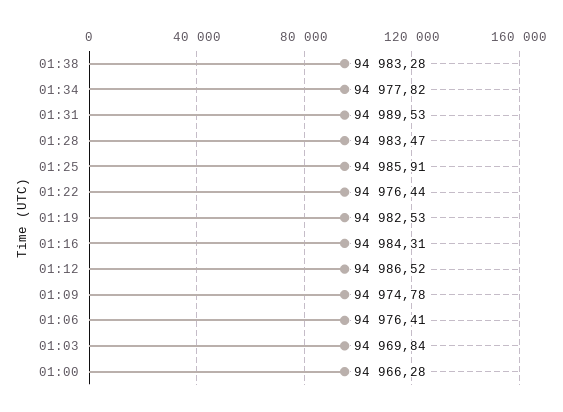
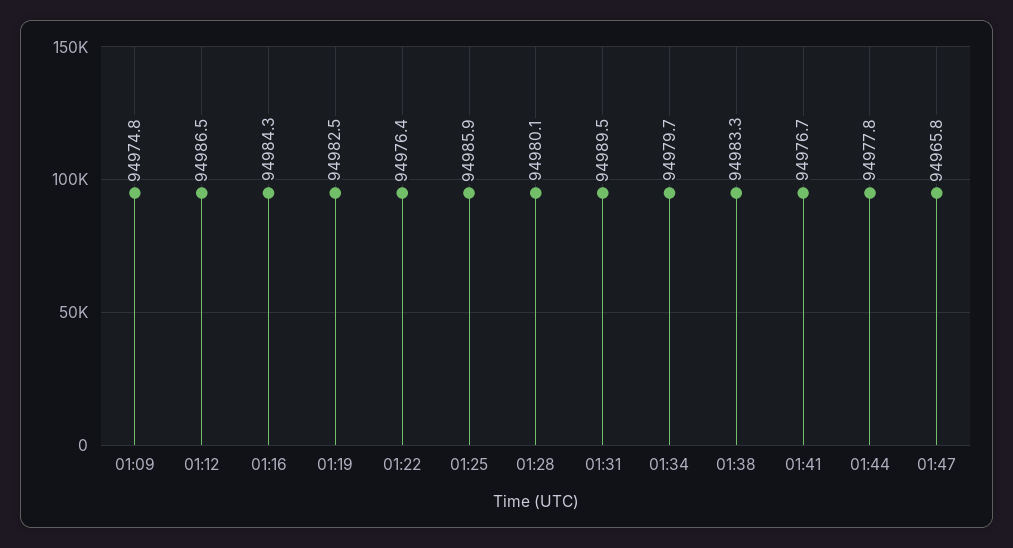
01:34: 94977.82 -> 94979.7
01:28: 94983.47 -> 94980.1
01:06: 94976.41 -> none
01:03: 94969.84 -> none
01:00: 94966.28 -> none
01:41: none -> 94976.7
01:44: none -> 94977.8
01:47: none -> 94965.8

